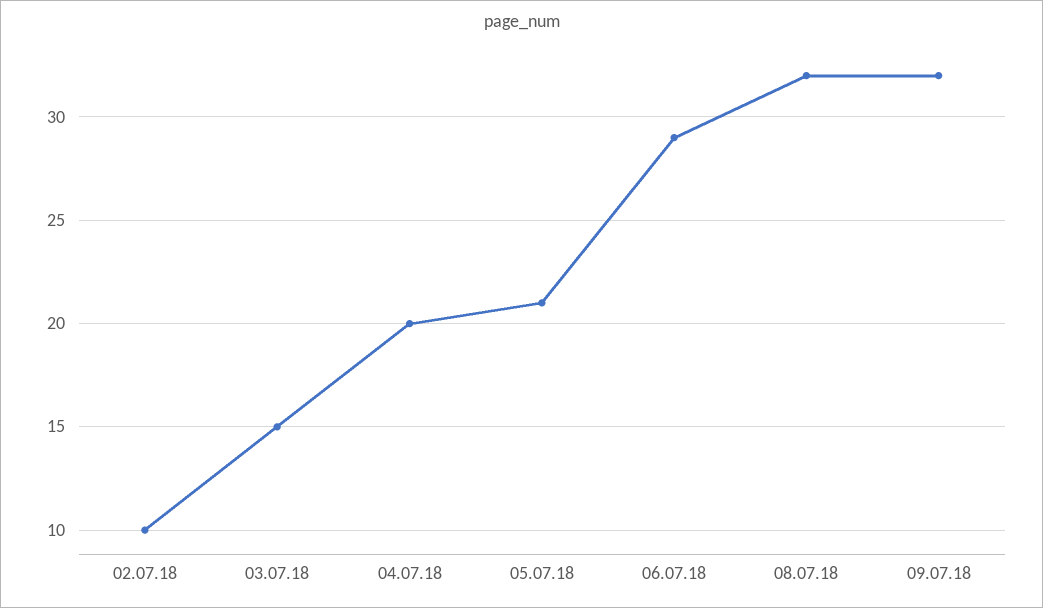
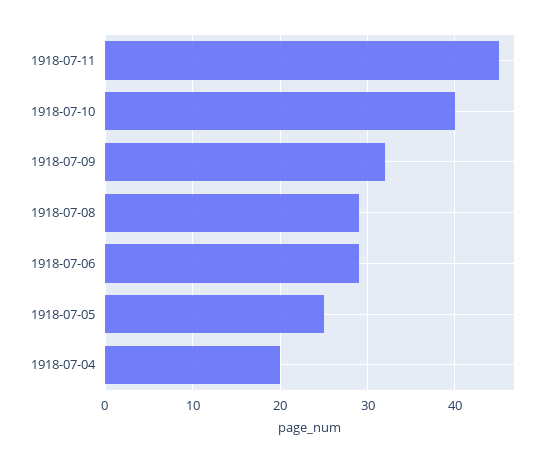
02.07.18: 10 -> none
03.07.18: 15 -> none
05.07.18: 21 -> 25
08.07.18: 32 -> 29
1918-07-11: none -> 45
1918-07-10: none -> 40

